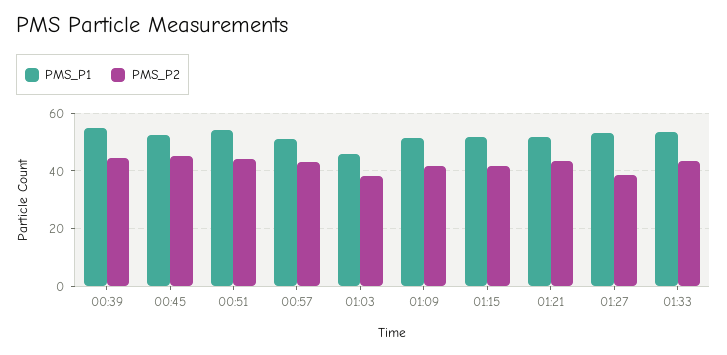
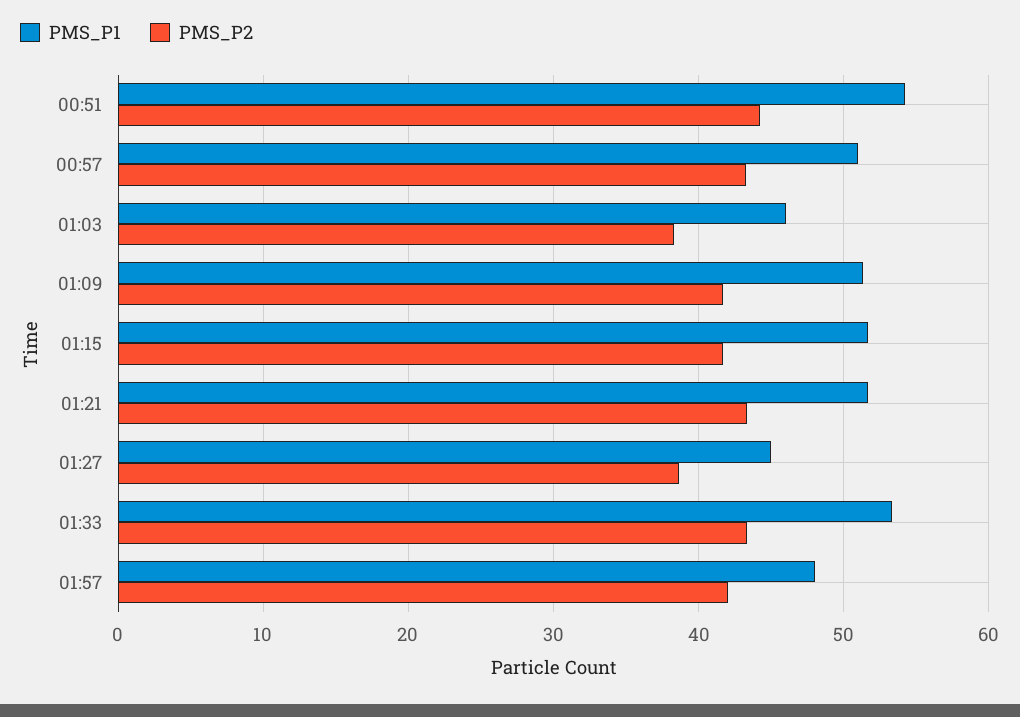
PMS_P1, 00:39: 55 -> none
PMS_P2, 00:39: 45 -> none
PMS_P1, 00:45: 52.5 -> none
PMS_P2, 00:45: 45 -> none
PMS_P1, 01:27: 52.5 -> 45
PMS_P1, 01:57: none -> 48
PMS_P2, 01:57: none -> 42

